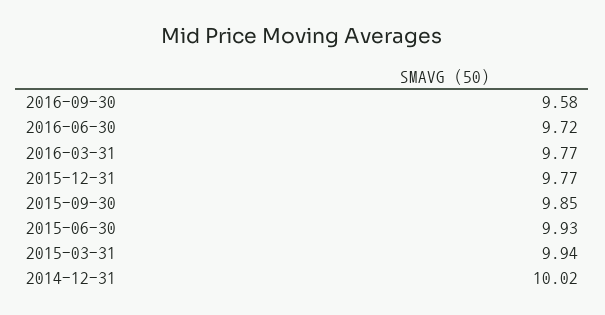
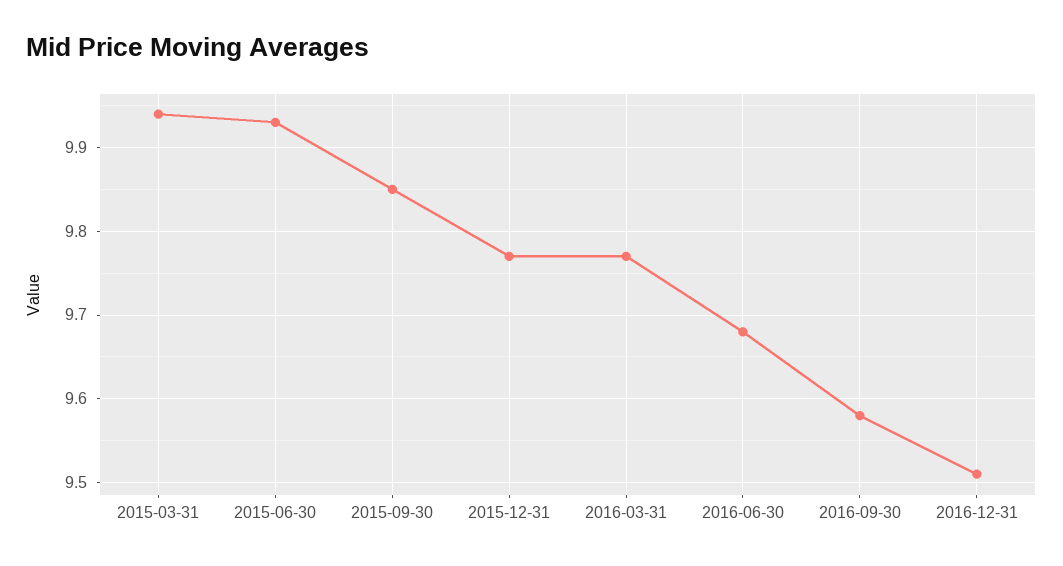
2016-06-30: 9.72 -> 9.68
2014-12-31: 10.02 -> none
2016-12-31: none -> 9.51

